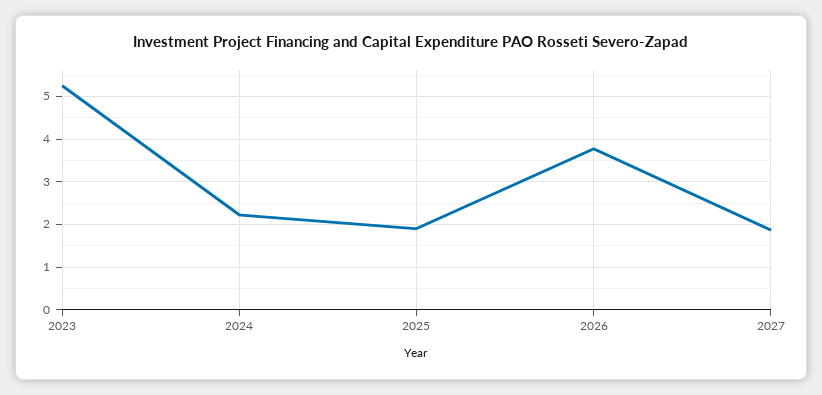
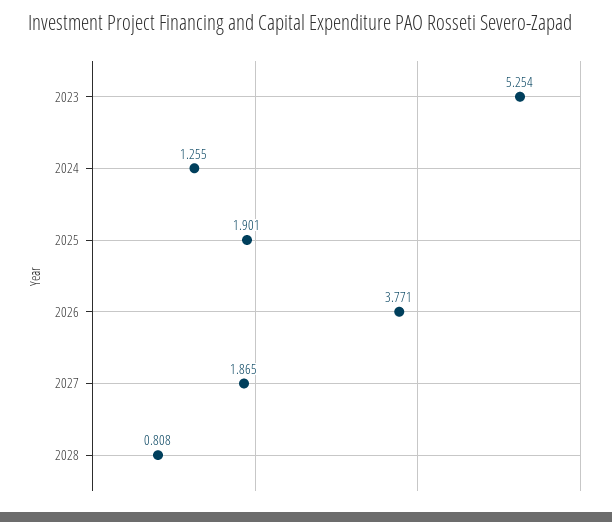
2024: 2.2 -> 1.255
2028: none -> 0.808

